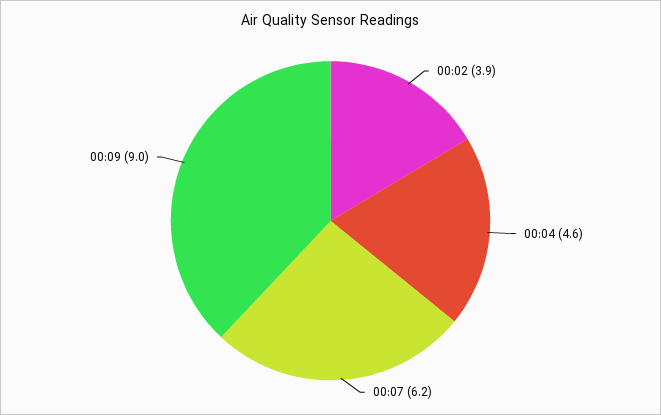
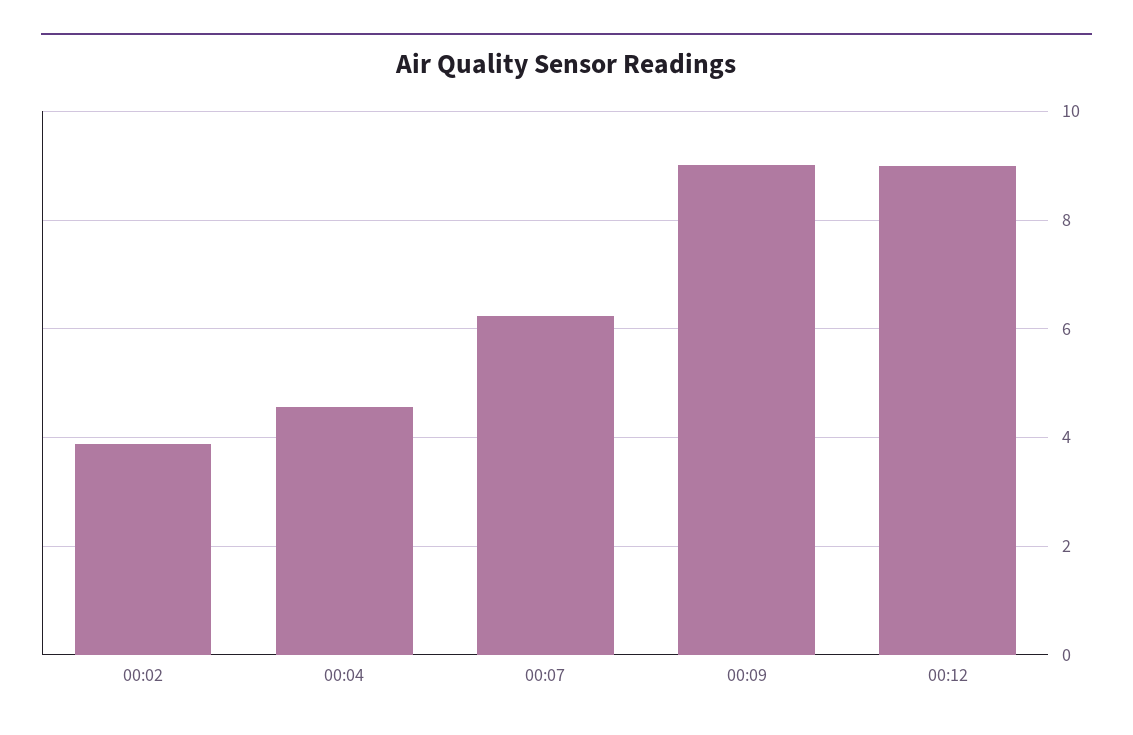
00:12: none -> 9

